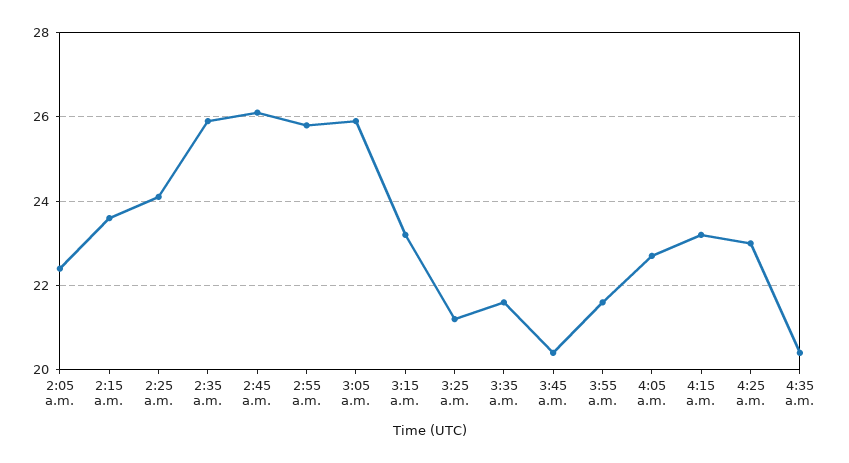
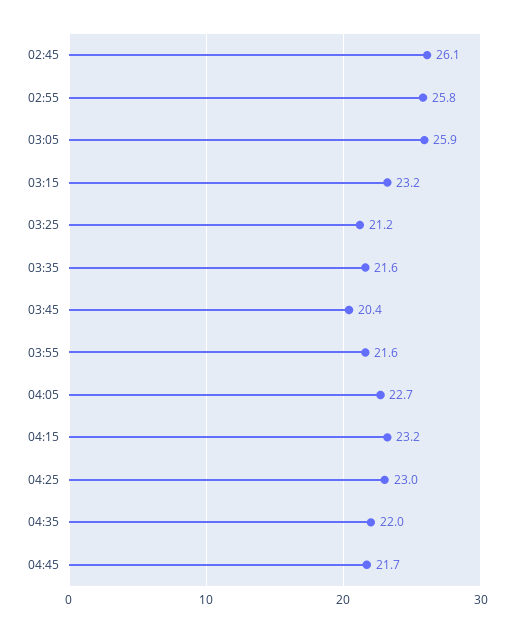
2:05 a.m.: 22.5 -> none
2:15 a.m.: 23.5 -> none
2:25 a.m.: 24 -> none
2:35 a.m.: 26 -> none
4:35 a.m.: 20.5 -> 22
04:45: none -> 21.7

